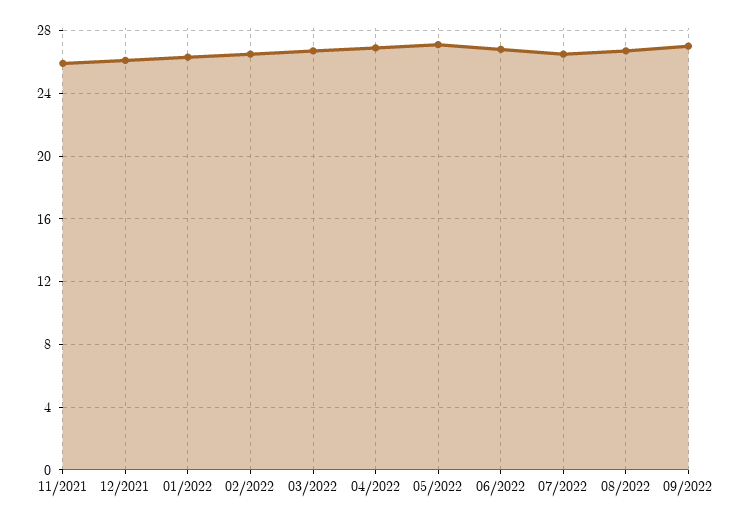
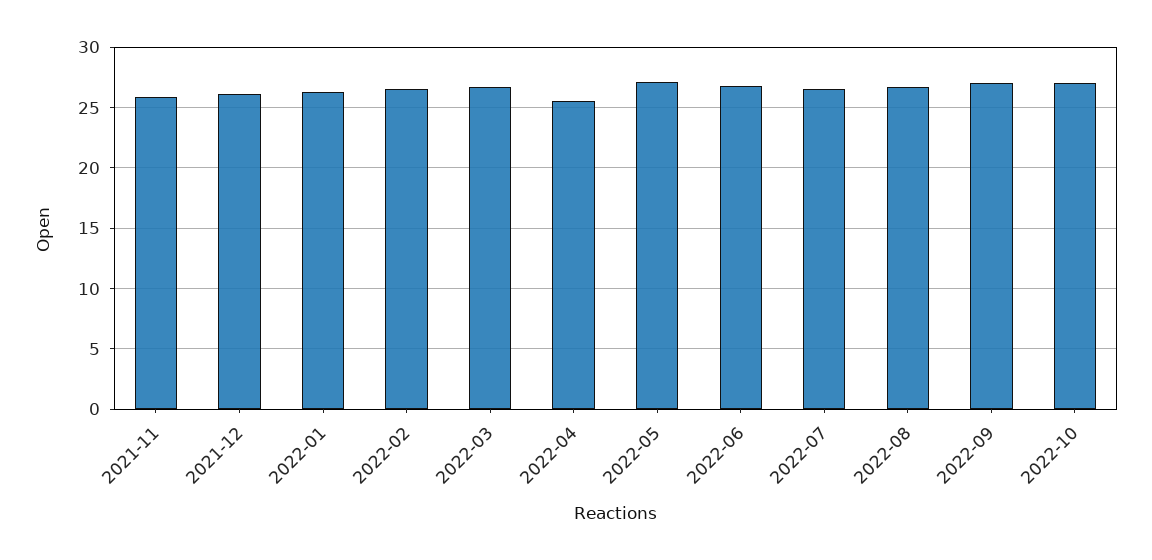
04/2022: 27 -> 25.5
2022-10: none -> 27

